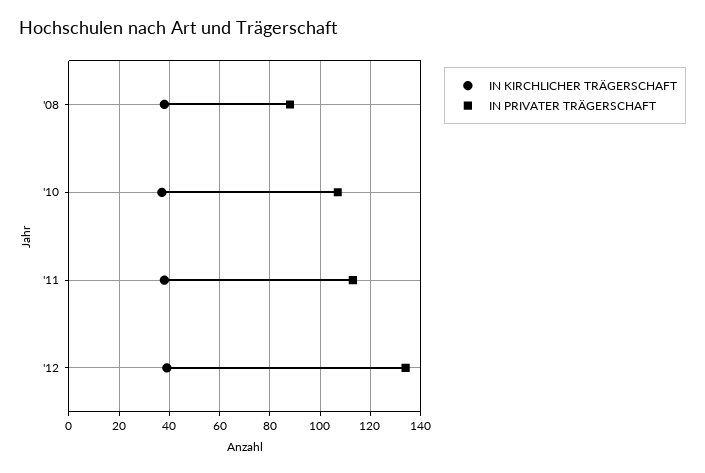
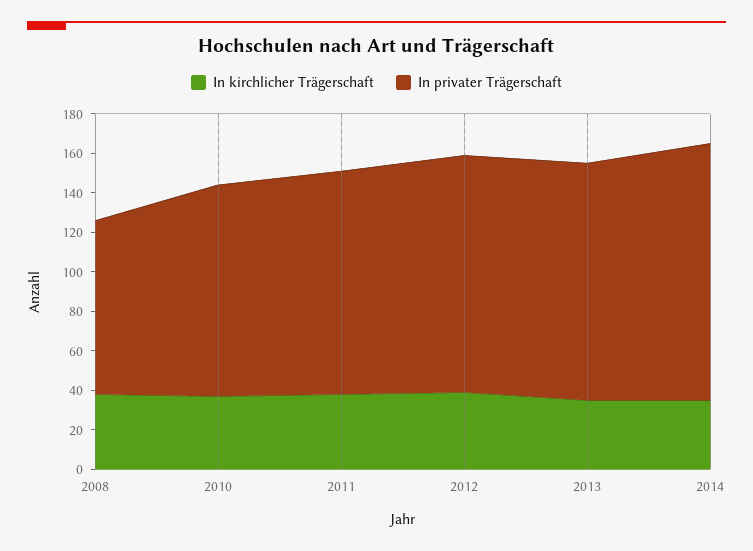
IN PRIVATER TRÄGERSCHAFT, '12: 135 -> 120
IN KIRCHLICHER TRÄGERSCHAFT, 2013: none -> 35
IN PRIVATER TRÄGERSCHAFT, 2013: none -> 120
IN KIRCHLICHER TRÄGERSCHAFT, 2014: none -> 35
IN PRIVATER TRÄGERSCHAFT, 2014: none -> 130

